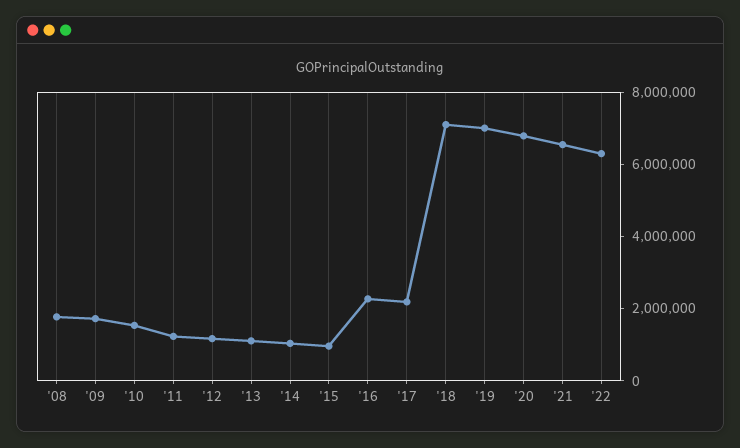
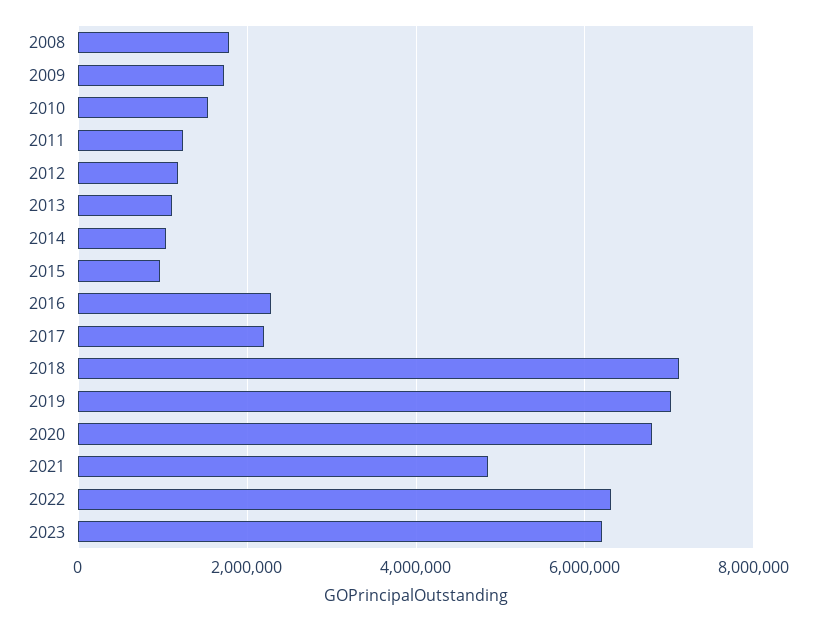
'21: 6500000 -> 4800000
2023: none -> 6200000

